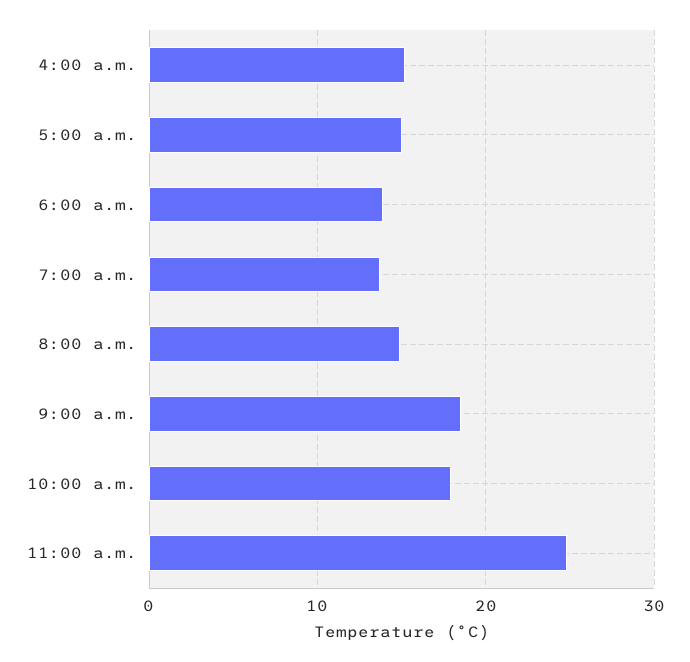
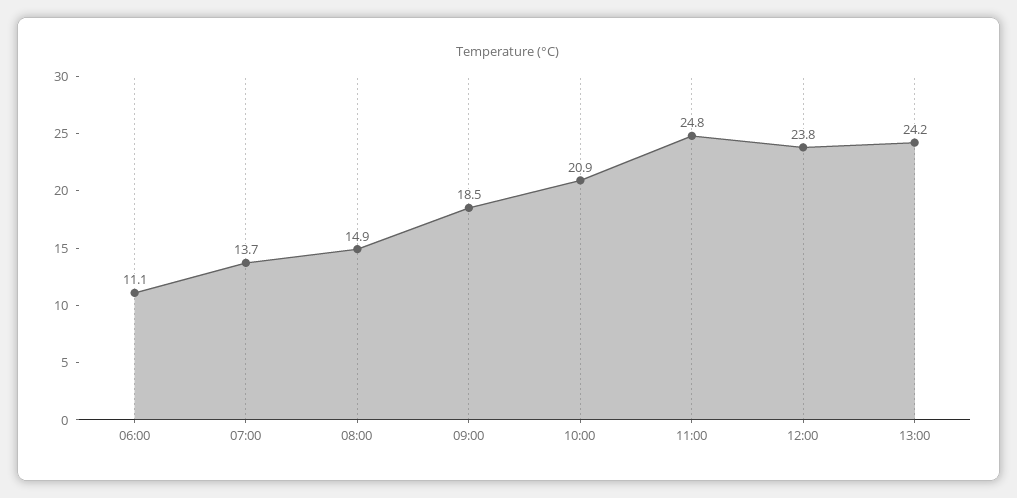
4:00 a.m.: 15 -> none
5:00 a.m.: 15 -> none
6:00 a.m.: 14 -> 11.1
10:00 a.m.: 18 -> 20.9
12:00: none -> 23.8
13:00: none -> 24.2

